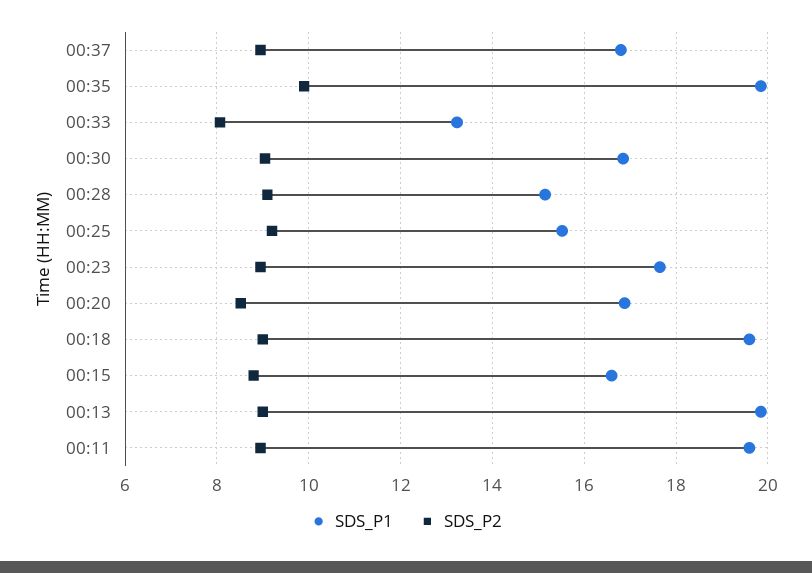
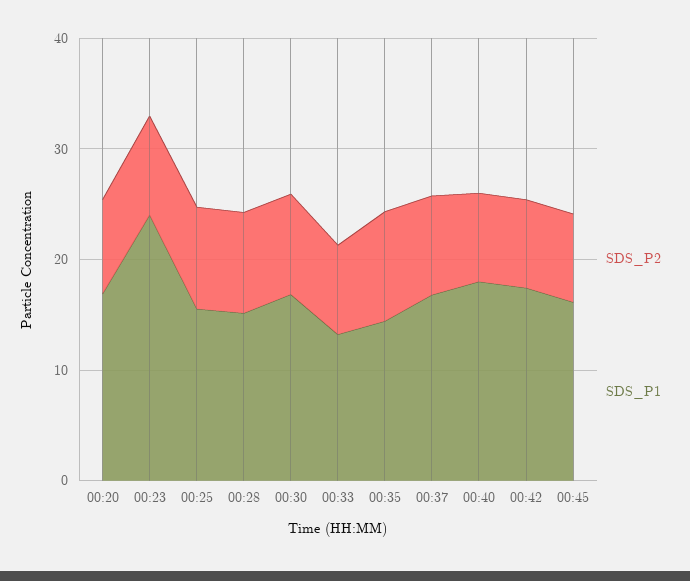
SDS_P1, 00:35: 19.8 -> 14
SDS_P1, 00:23: 17.6 -> 24
SDS_P1, 00:18: 19.6 -> none
SDS_P2, 00:18: 9 -> none
SDS_P1, 00:15: 16.6 -> none
SDS_P2, 00:15: 8.8 -> none
SDS_P1, 00:13: 19.8 -> none
SDS_P2, 00:13: 9 -> none
SDS_P1, 00:11: 19.6 -> none
SDS_P2, 00:11: 9 -> none
SDS_P2, 00:40: none -> 8
SDS_P1, 00:40: none -> 18
SDS_P2, 00:42: none -> 8
SDS_P1, 00:42: none -> 18
SDS_P2, 00:45: none -> 8
SDS_P1, 00:45: none -> 16

